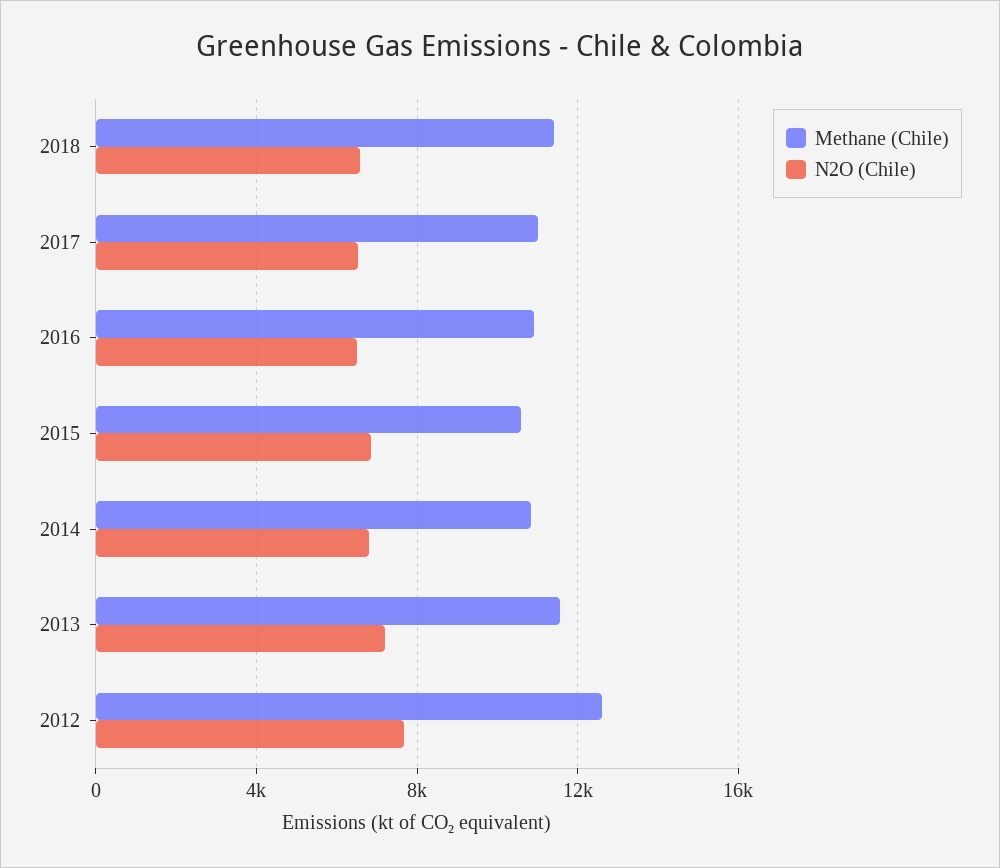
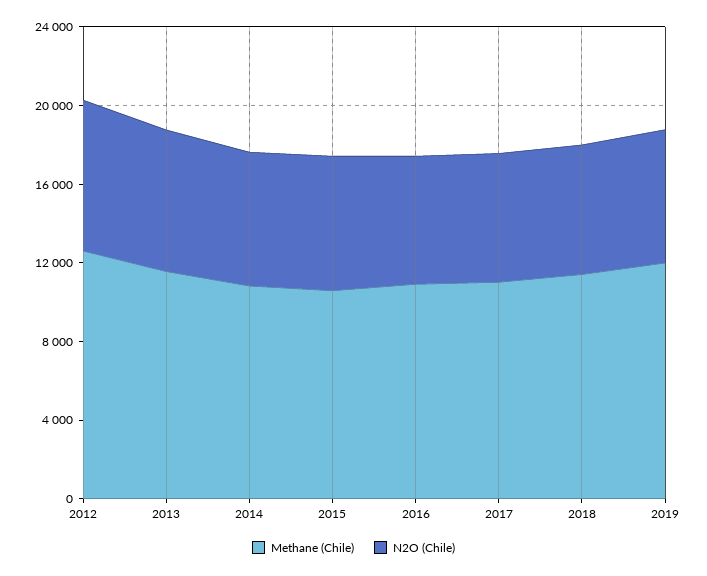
Methane (Chile), 2019: none -> 12000
N2O (Chile), 2019: none -> 7000

